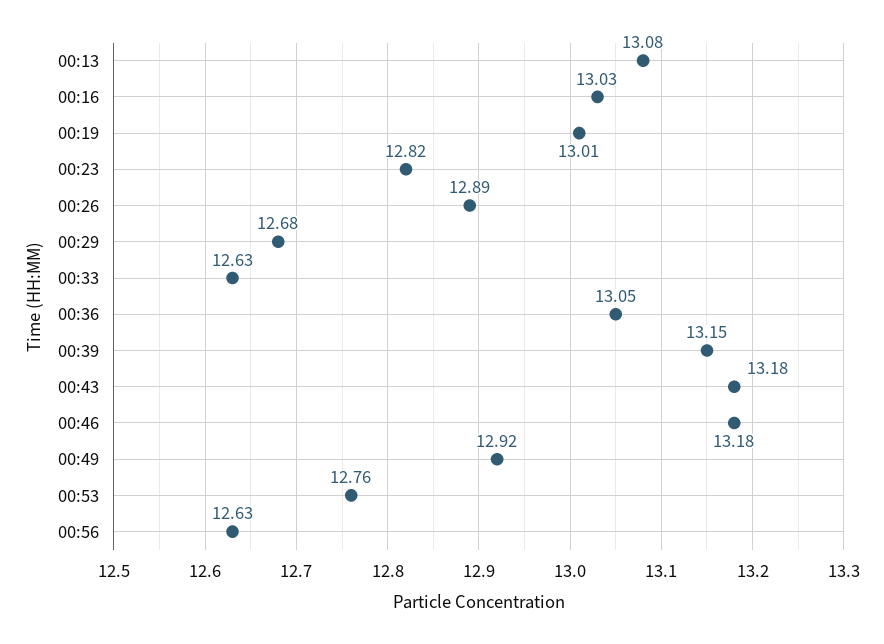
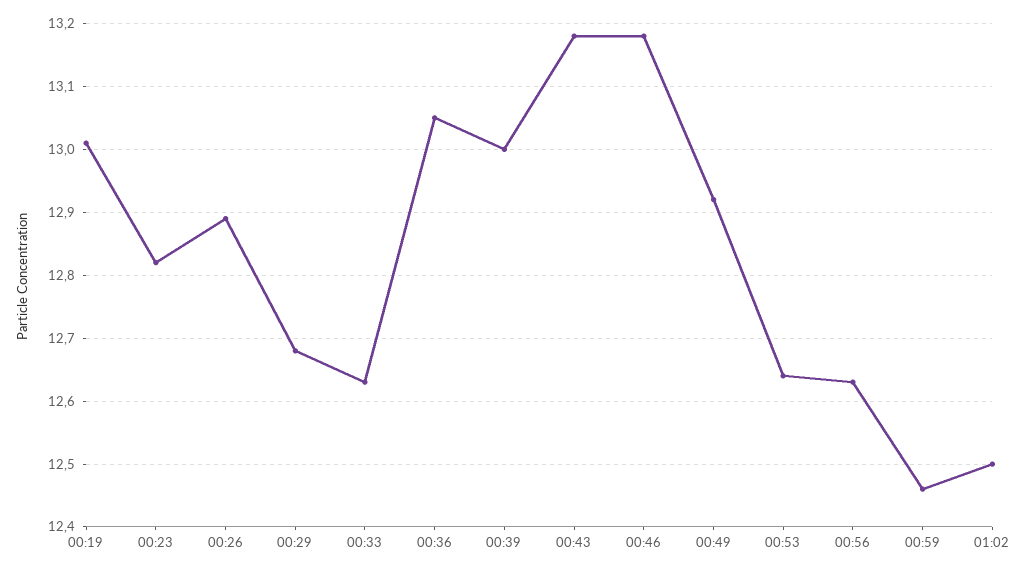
00:13: 13.08 -> none
00:16: 13.03 -> none
00:39: 13.15 -> 13
00:53: 12.76 -> 12.64
00:59: none -> 12.46
01:02: none -> 12.5

